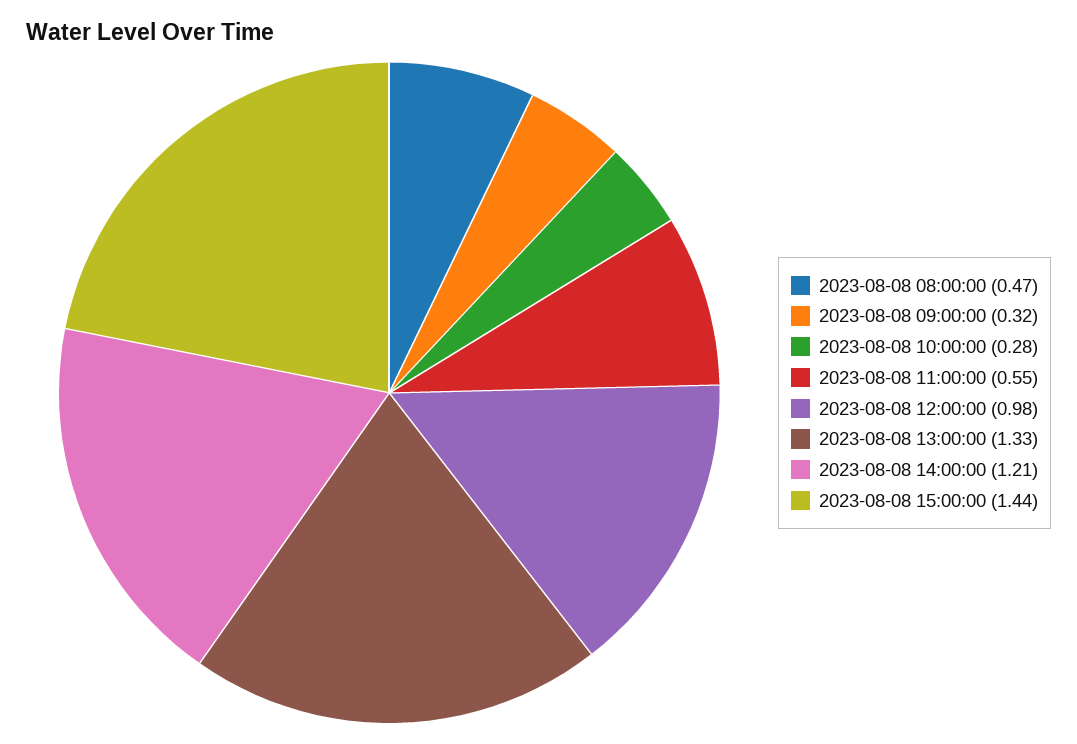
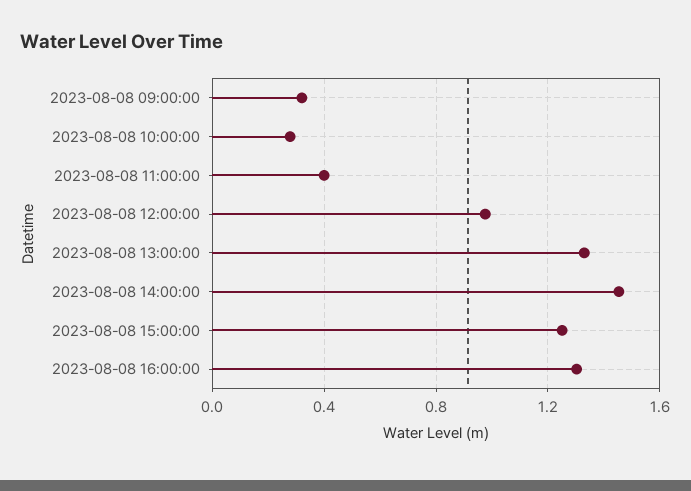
2023-08-08 08:00:00: 0.47 -> none
2023-08-08 11:00:00: 0.55 -> 0.4
2023-08-08 14:00:00: 1.21 -> 1.45
2023-08-08 15:00:00: 1.44 -> 1.25
2023-08-08 16:00:00: none -> 1.3

